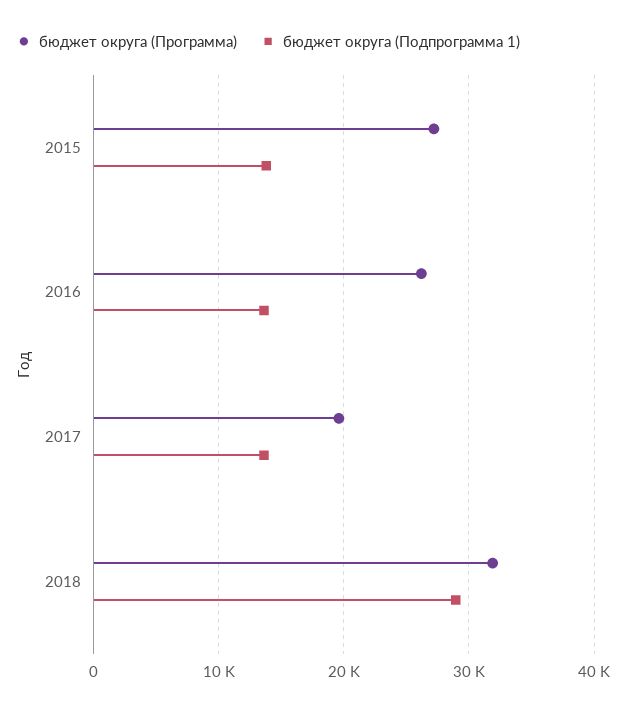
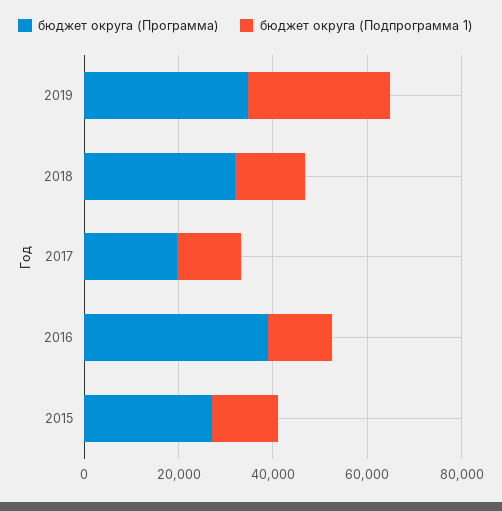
бюджет округа (Программа), 2016: 26000 -> 40000
бюджет округа (Подпрограмма 1), 2018: 29000 -> 15000
бюджет округа (Программа), 2019: none -> 35000
бюджет округа (Подпрограмма 1), 2019: none -> 30000

